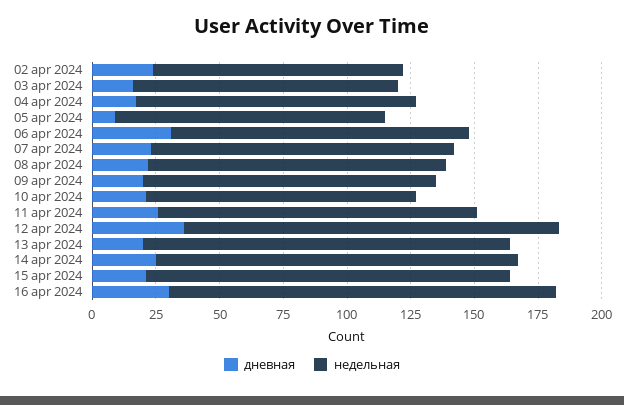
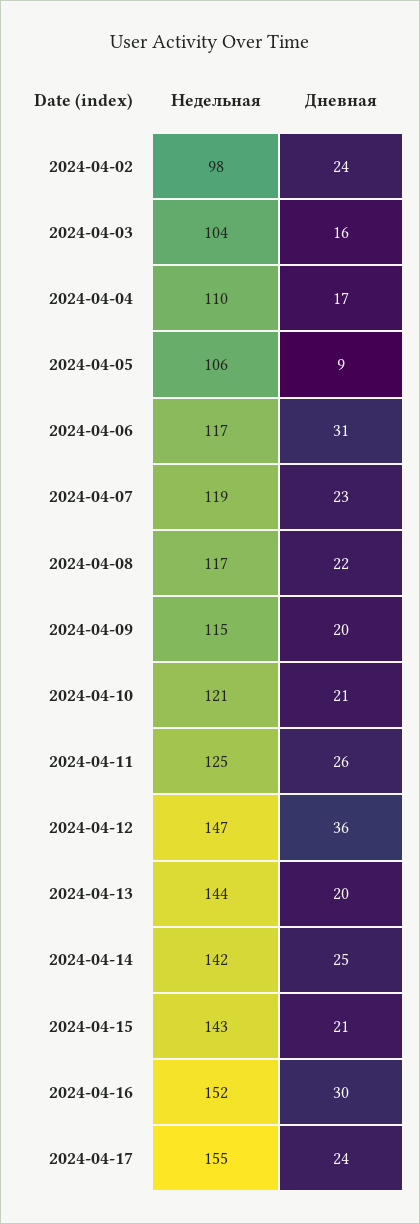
недельная, 10 apr 2024: 105 -> 121
недельная, 2024-04-17: none -> 155
дневная, 2024-04-17: none -> 24

